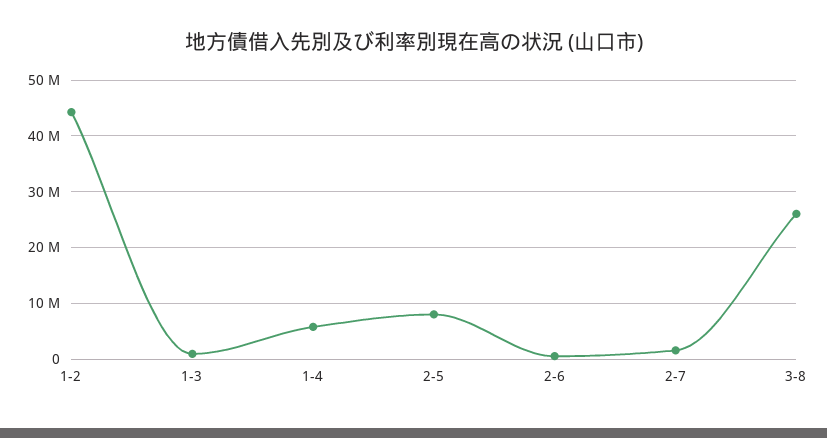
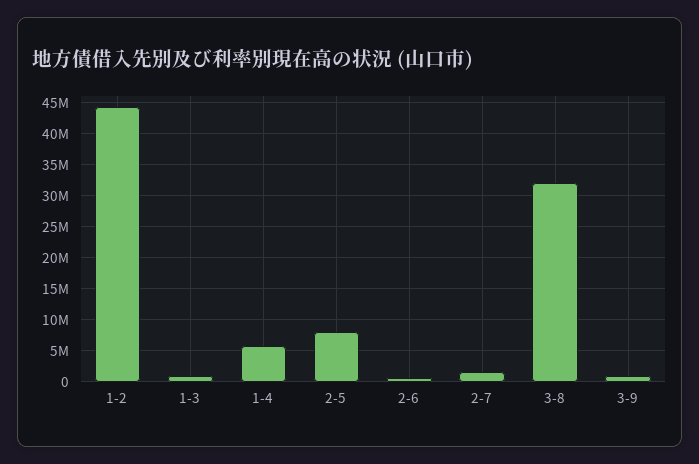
3-8: 26000000 -> 32000000
3-9: none -> 1000000

